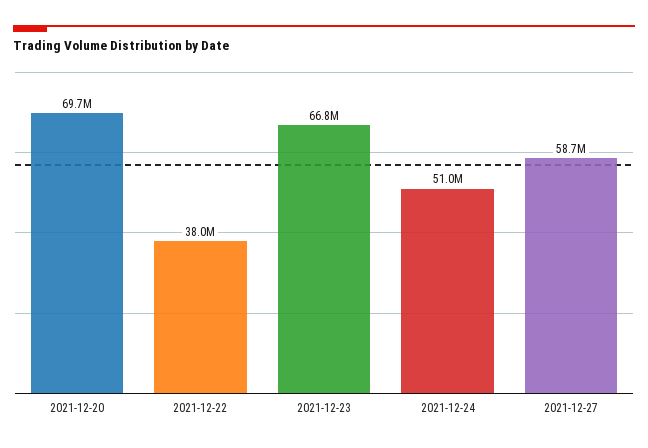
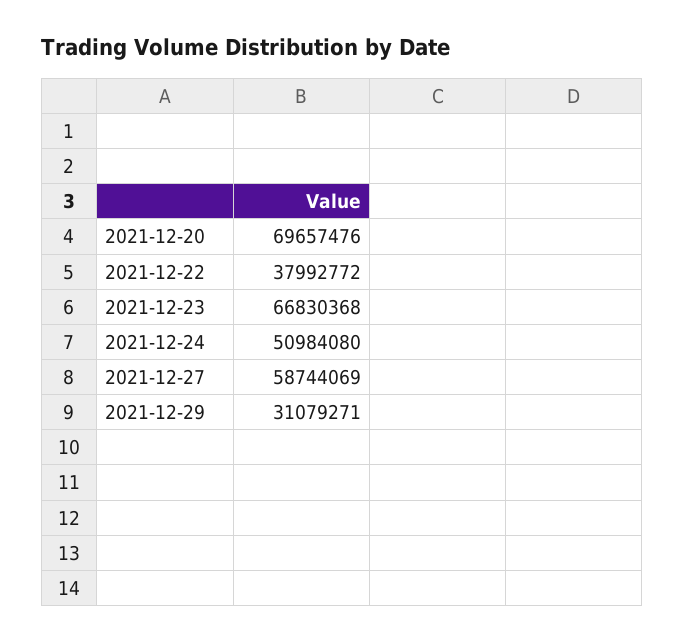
2021-12-29: none -> 31079271

